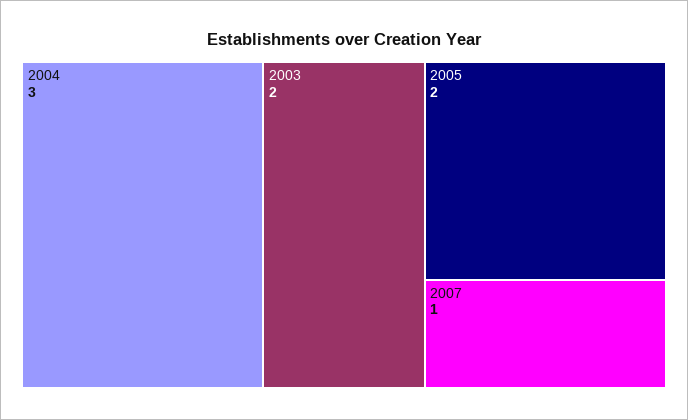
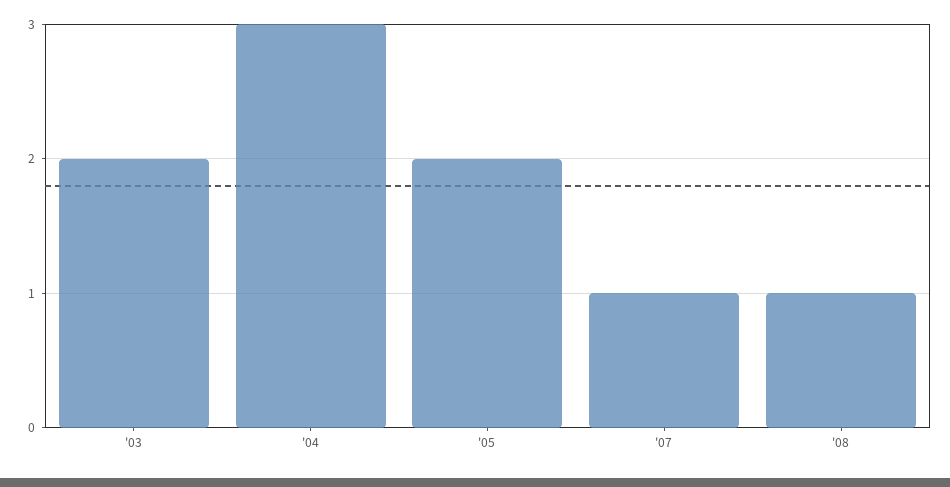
'08: none -> 1

